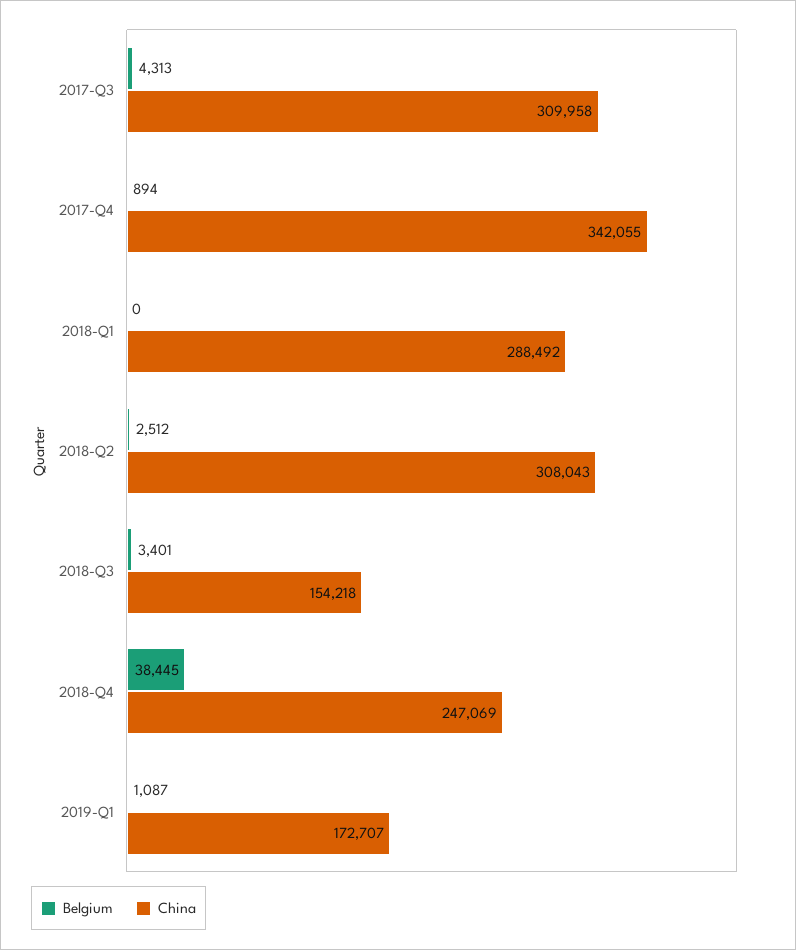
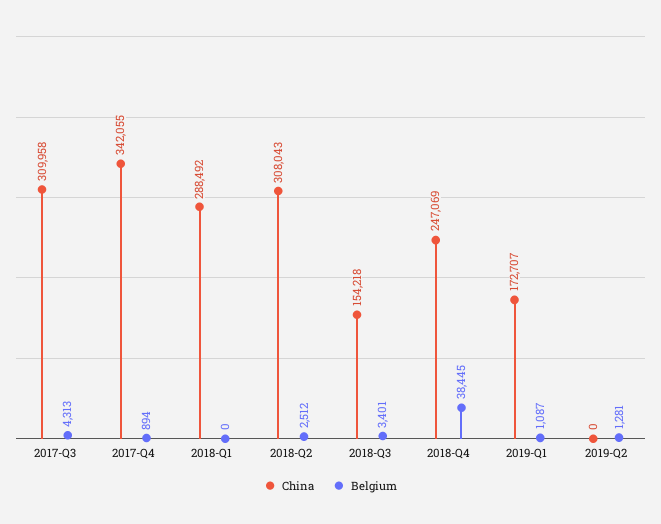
China, 2019-Q2: none -> 0
Belgium, 2019-Q2: none -> 1281

